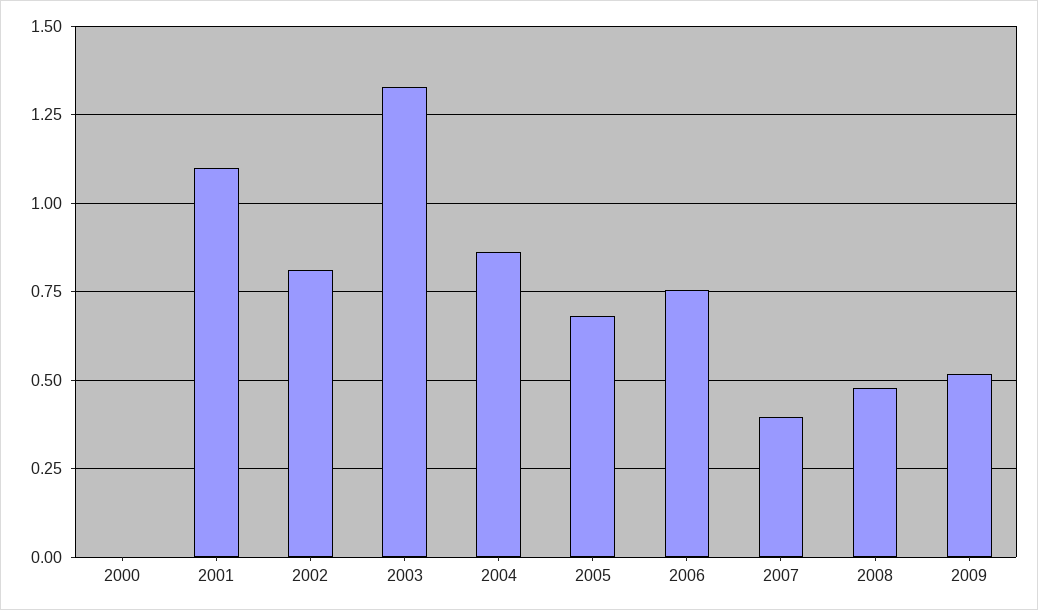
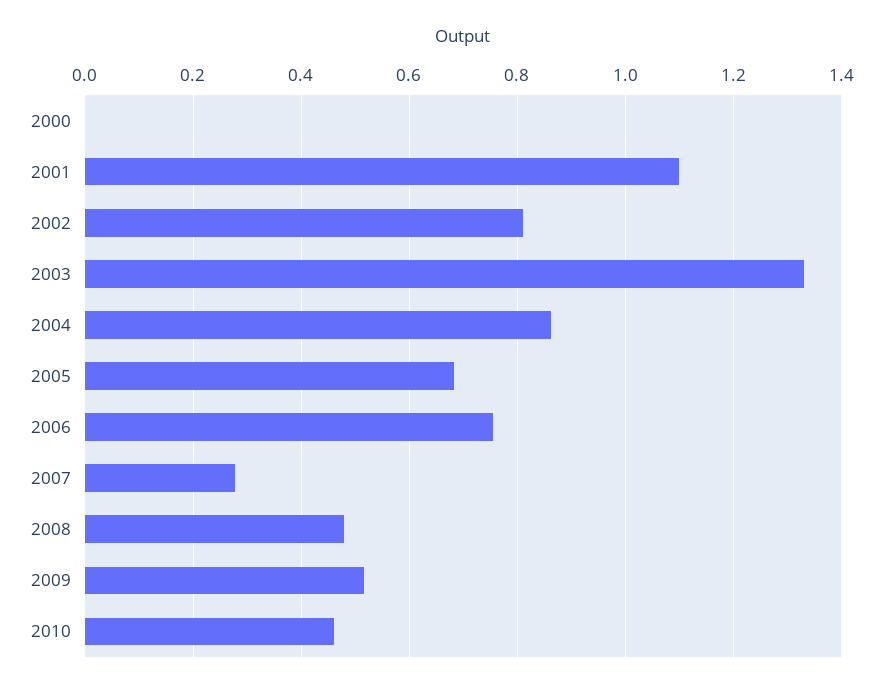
2007: 0.4 -> 0.28
2010: none -> 0.46

